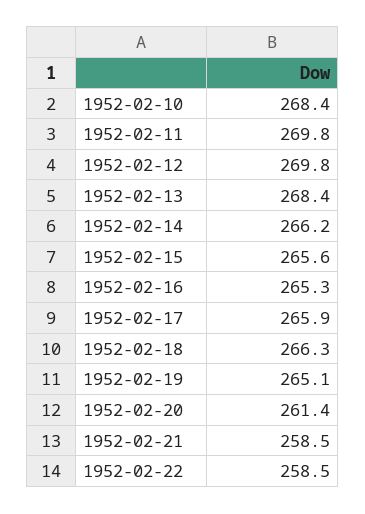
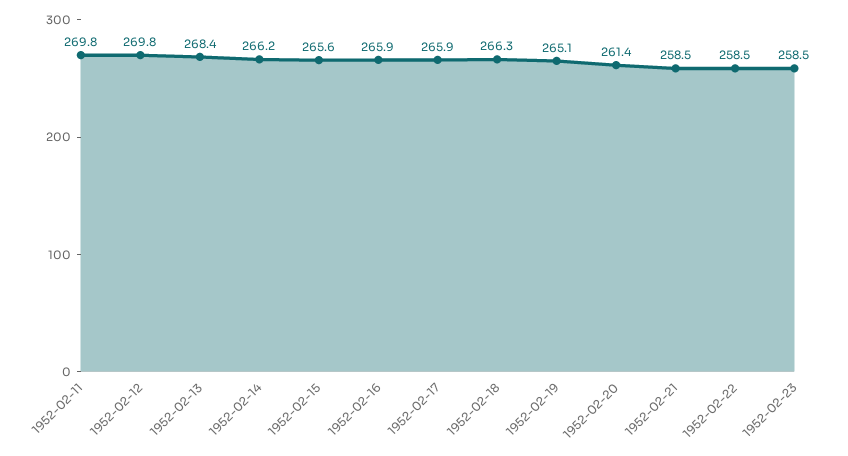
1952-02-10: 268.4 -> none
1952-02-16: 265.3 -> 265.9
1952-02-23: none -> 258.5

